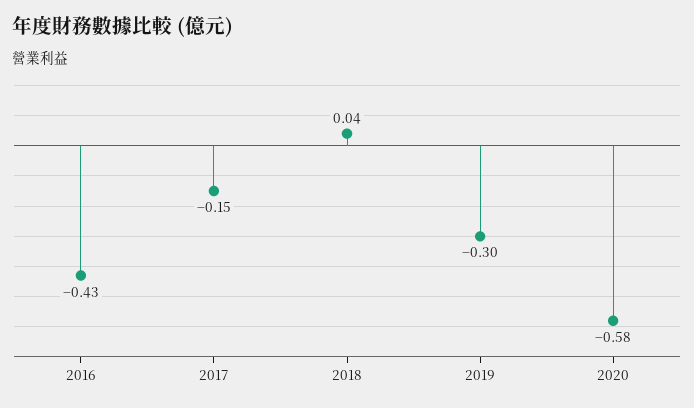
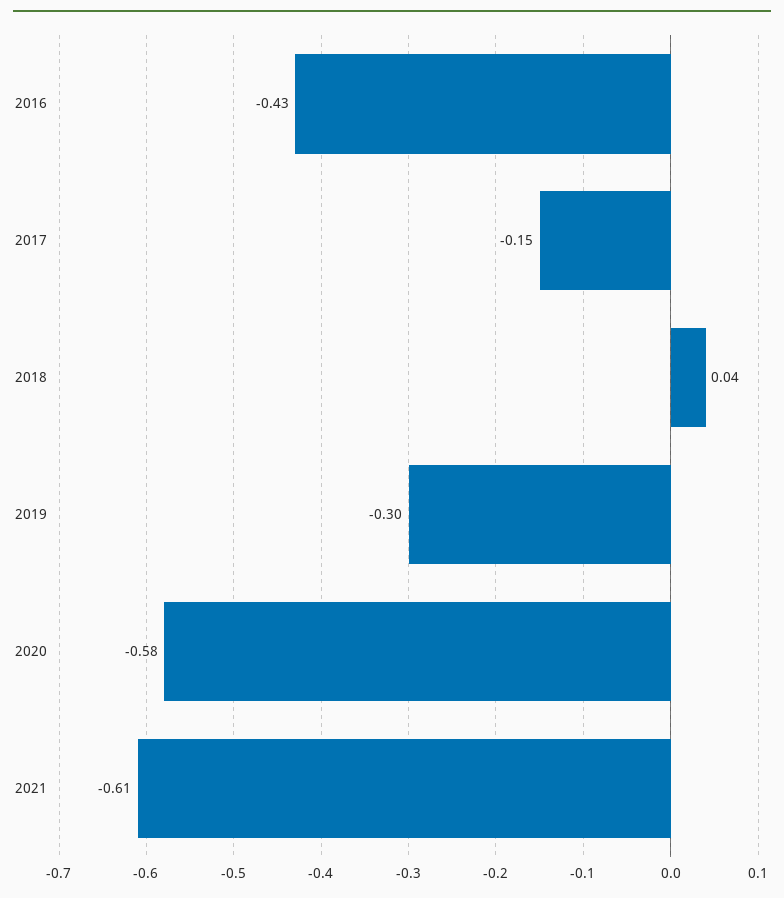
2021: none -> -0.61

